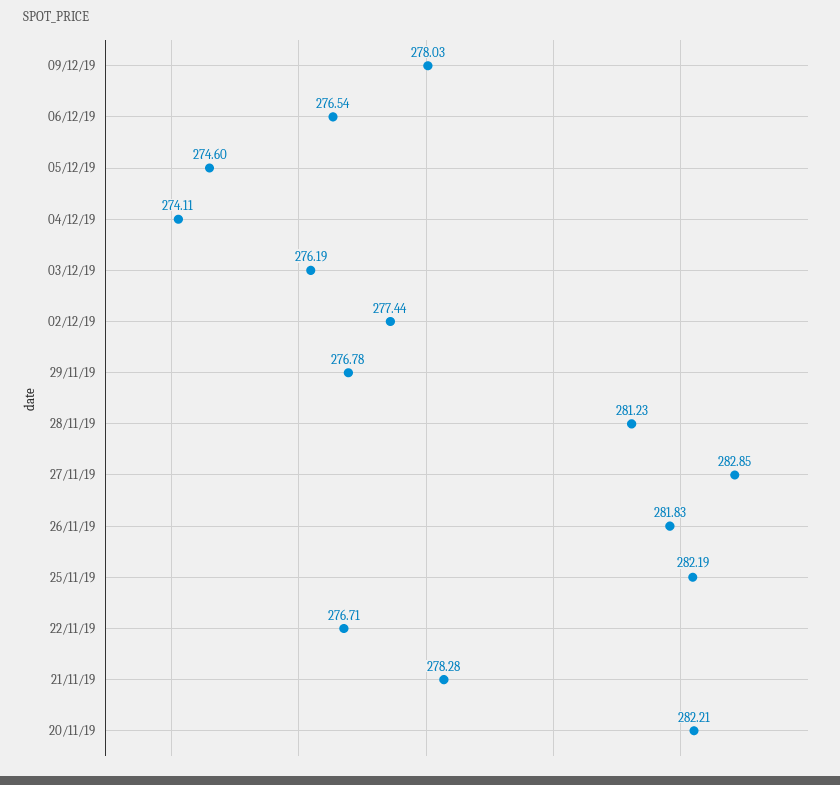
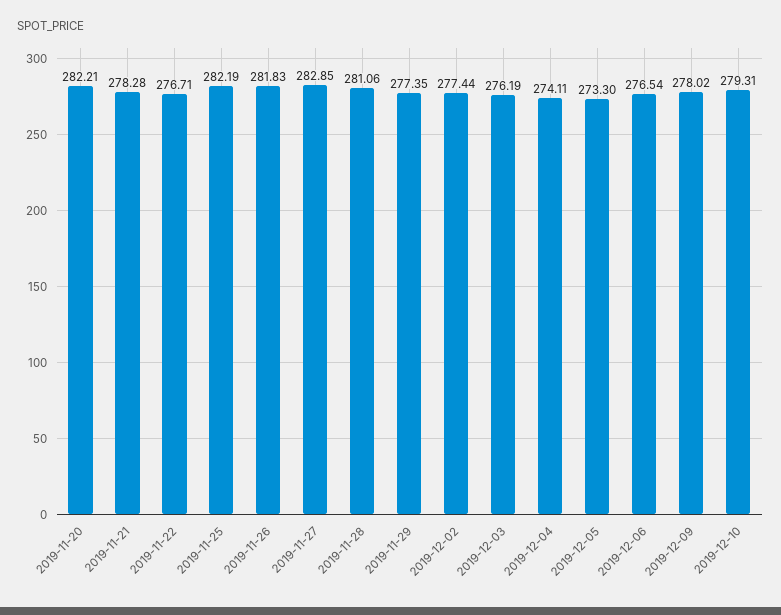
09/12/19: 278.03 -> 278.02
05/12/19: 274.6 -> 273.3
29/11/19: 276.78 -> 277.35
28/11/19: 281.23 -> 281.06
2019-12-10: none -> 279.31

